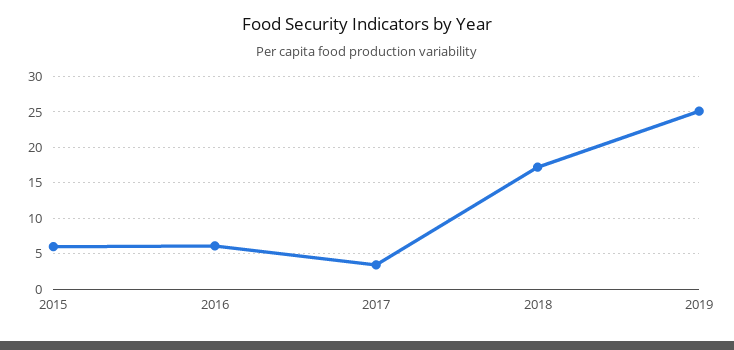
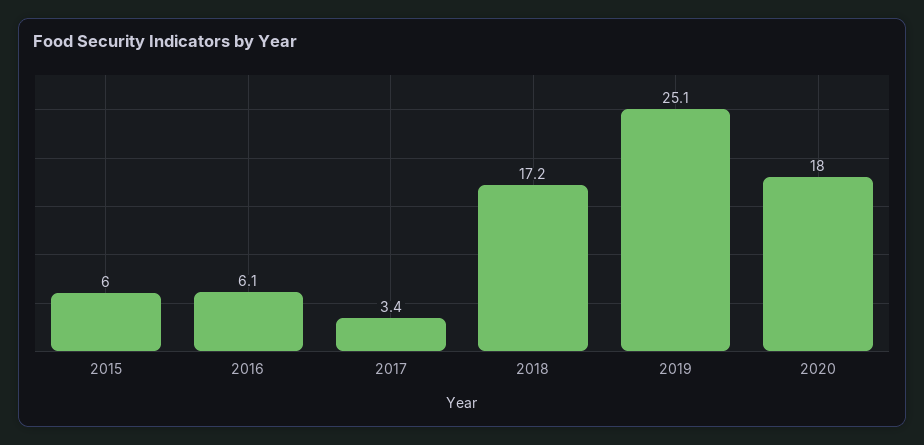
2020: none -> 18

